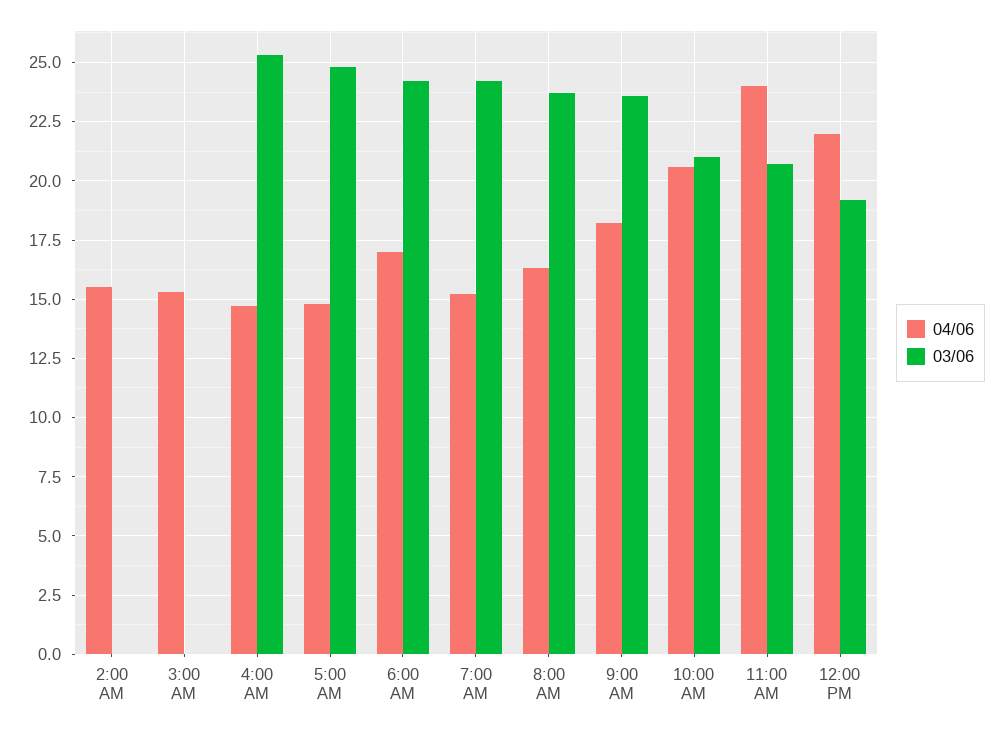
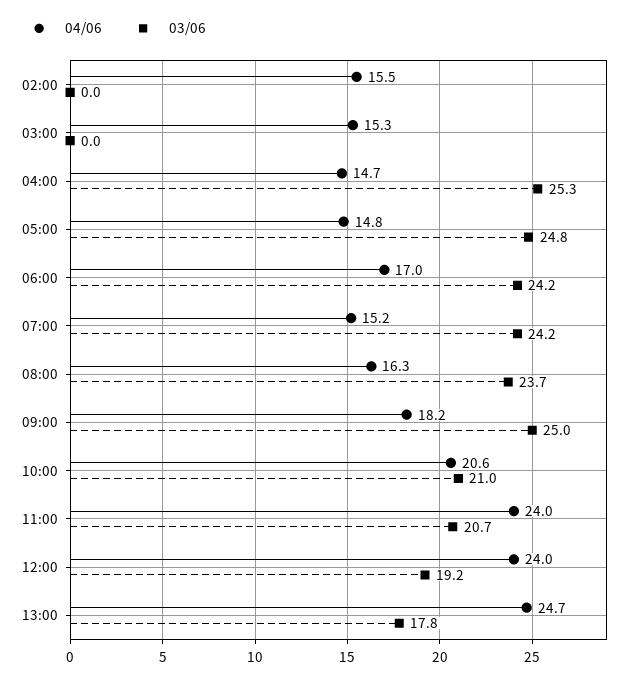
03/06, 9:00 AM: 23.5 -> 25
04/06, 12:00 PM: 22 -> 24
04/06, 13:00: none -> 24.7
03/06, 13:00: none -> 17.8

